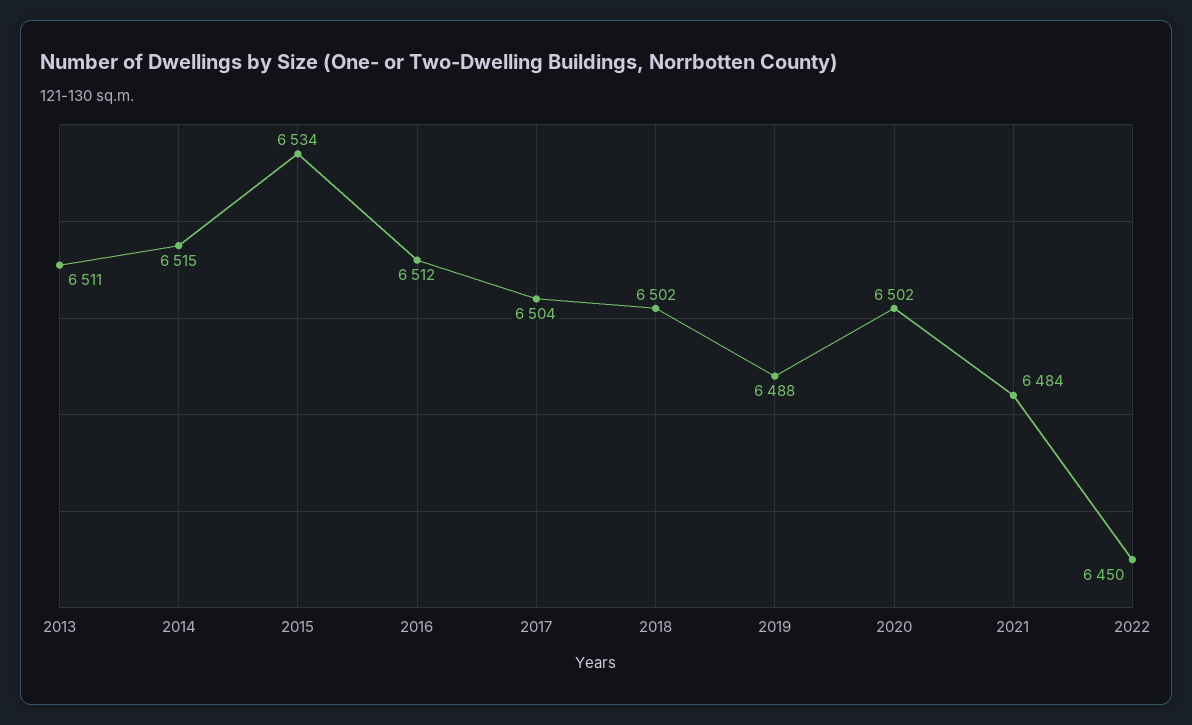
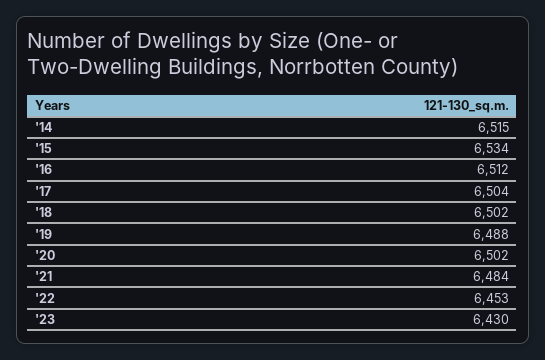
2013: 6511 -> none
2022: 6450 -> 6453
'23: none -> 6430

